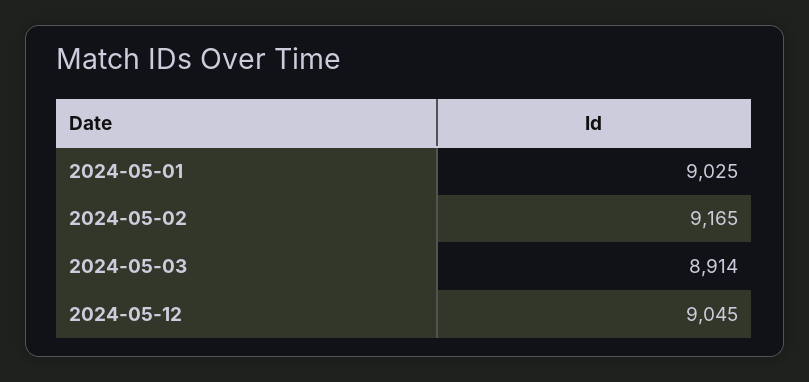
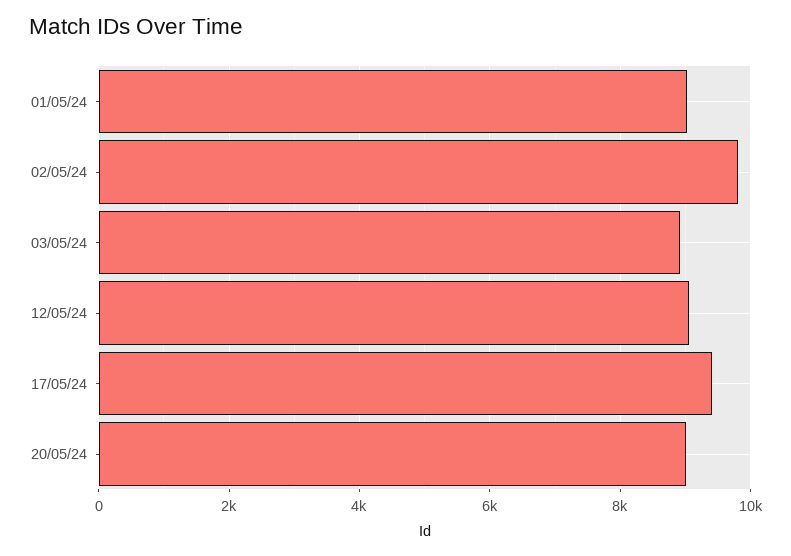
2024-05-02: 9165 -> 9800
17/05/24: none -> 9400
20/05/24: none -> 9000

